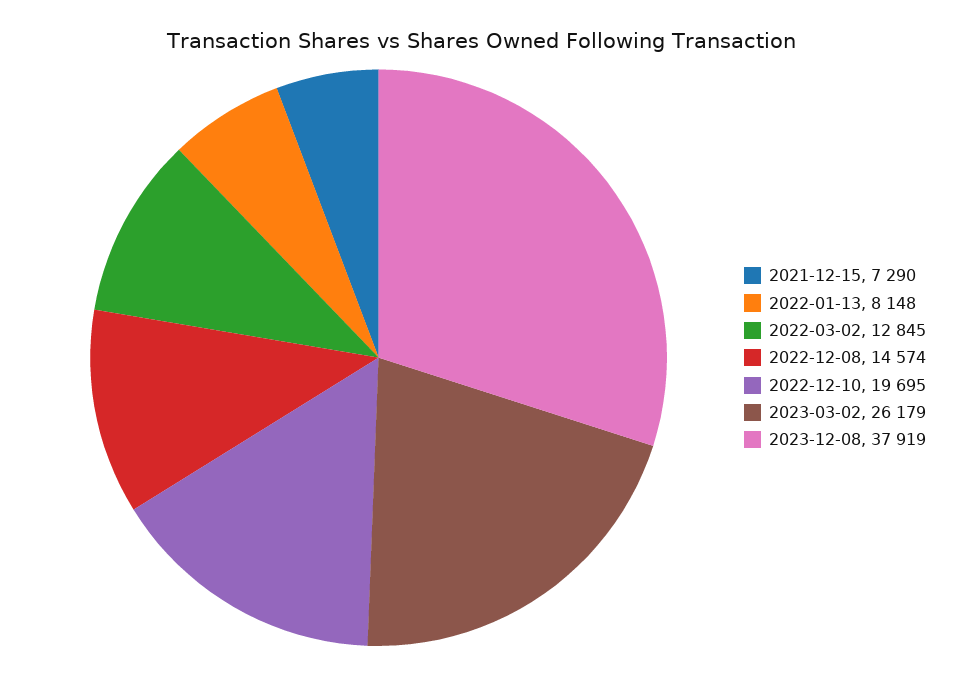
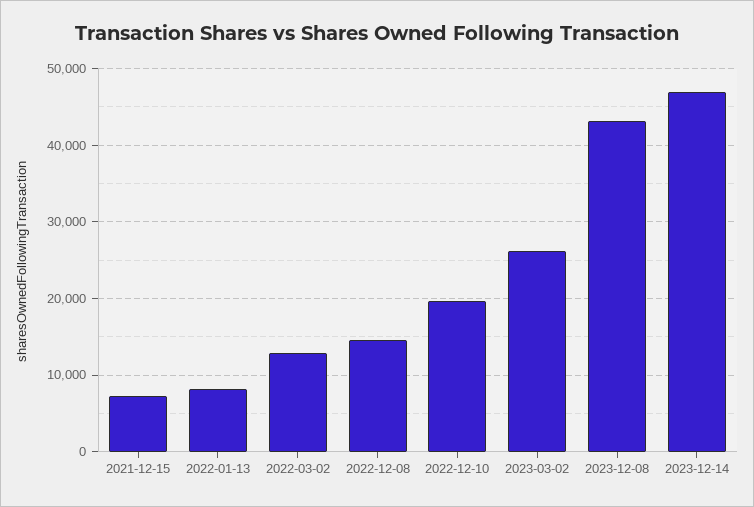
2023-12-08: 37919 -> 43000
2023-12-14: none -> 47000

